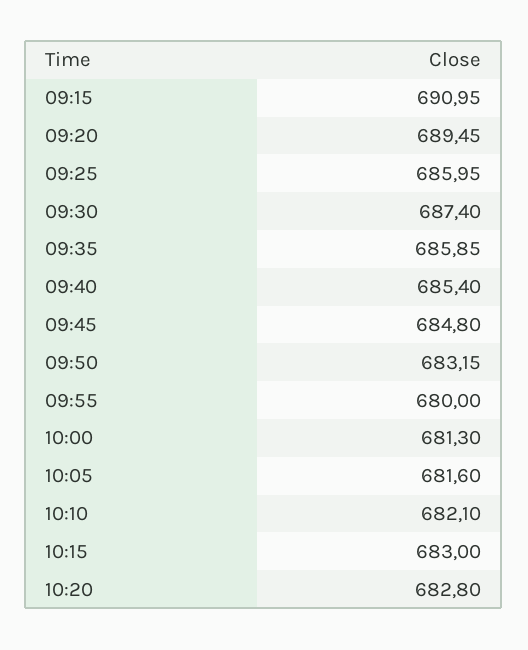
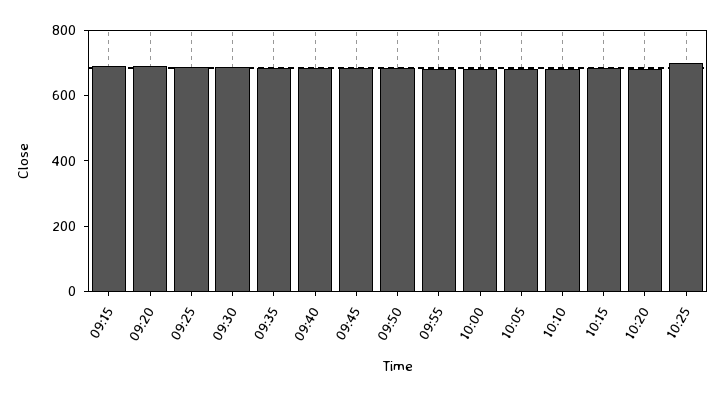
10:25: none -> 700

